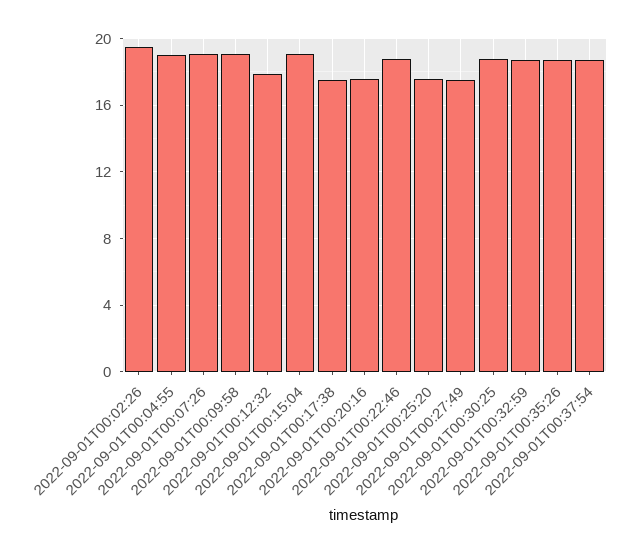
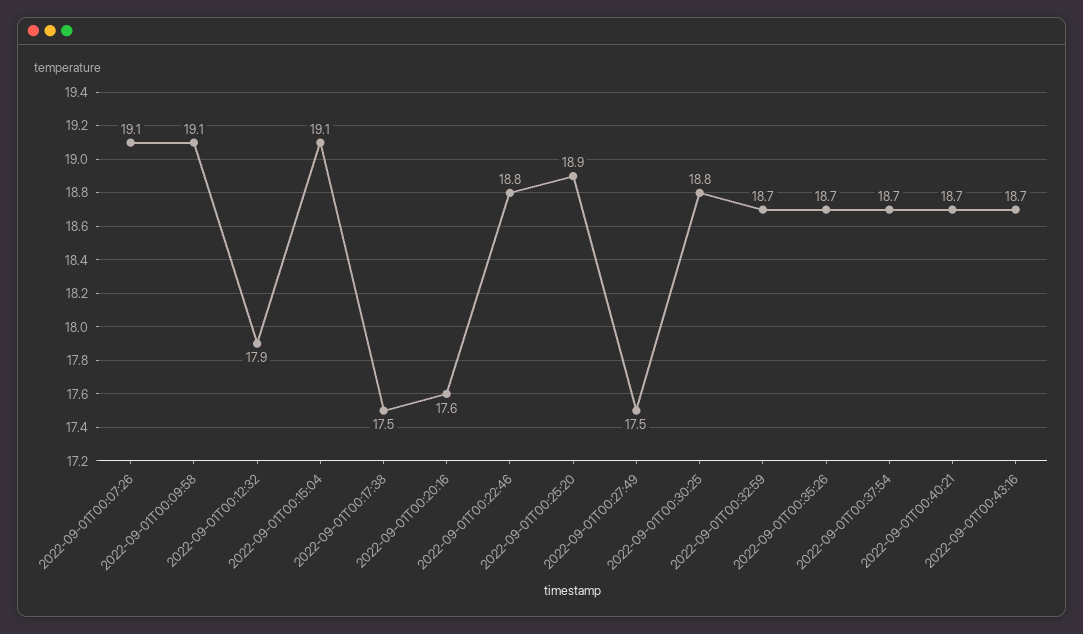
2022-09-01T00:02:26: 19.5 -> none
2022-09-01T00:04:55: 19 -> none
2022-09-01T00:25:20: 17.5 -> 18.9
2022-09-01T00:40:21: none -> 18.7
2022-09-01T00:43:16: none -> 18.7

